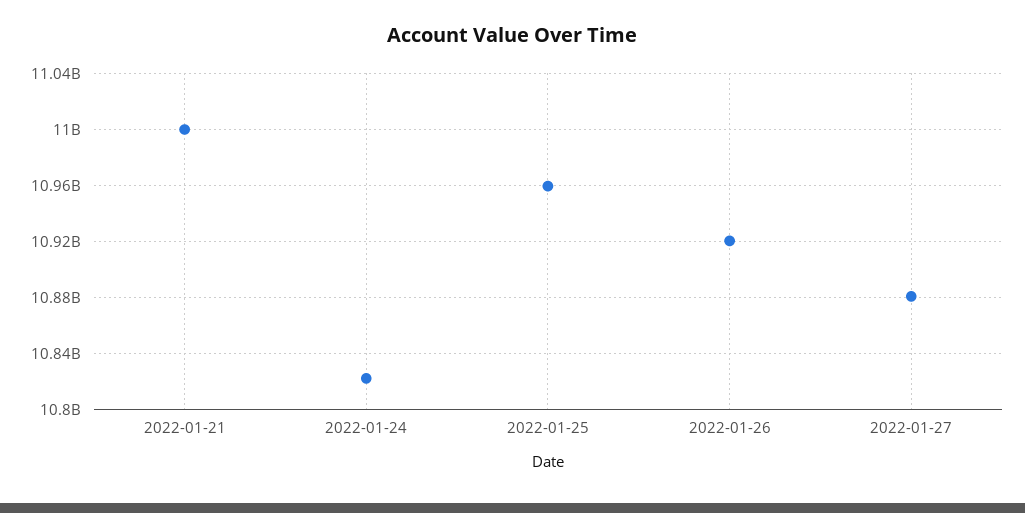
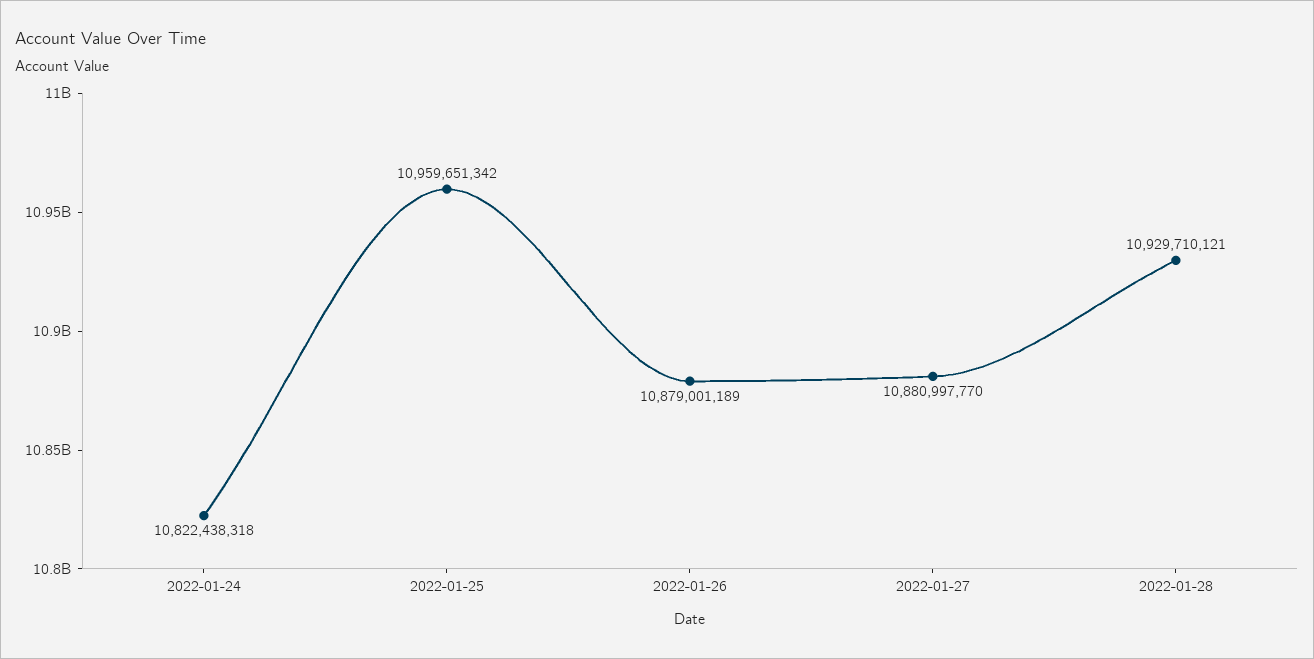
2022-01-21: 11000000000 -> none
2022-01-26: 10920000000 -> 10879001189
2022-01-28: none -> 10929710121

